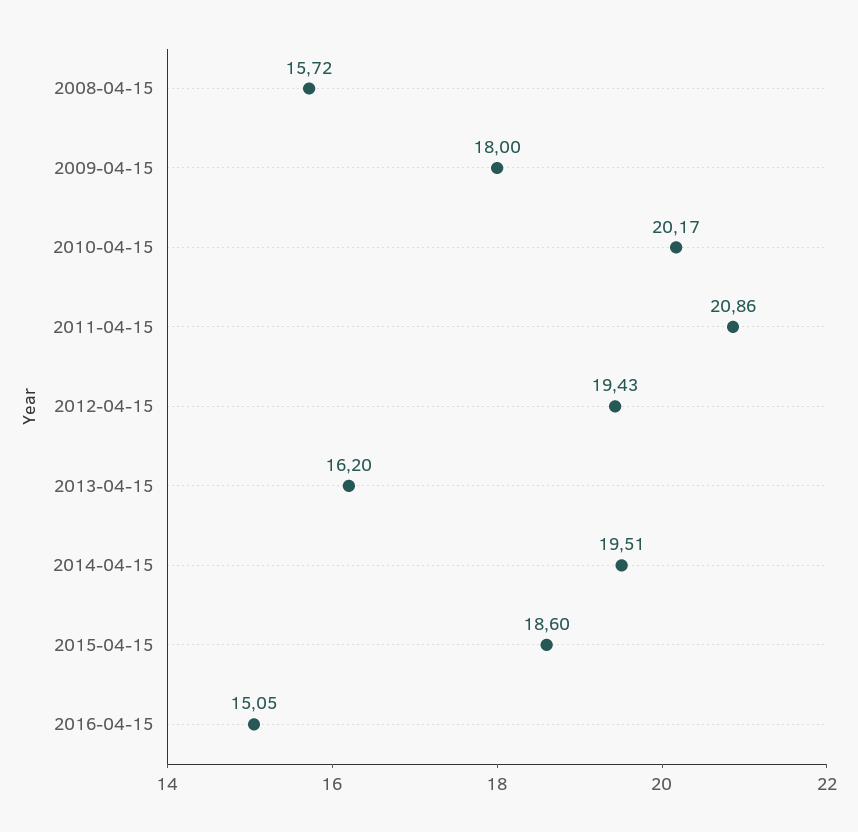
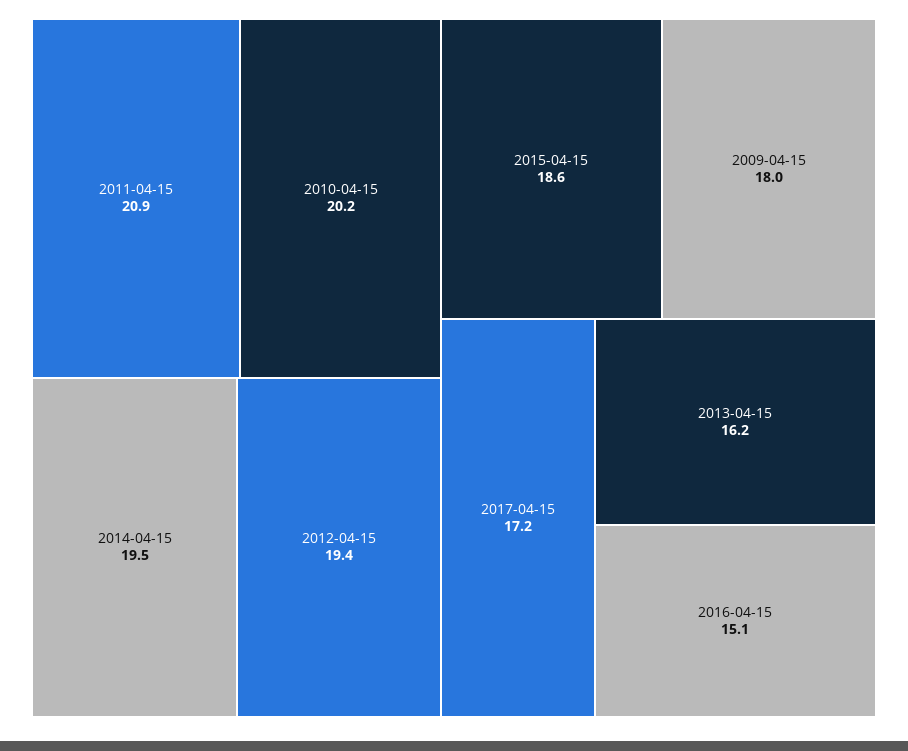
2008-04-15: 15.72 -> none
2017-04-15: none -> 17.2

